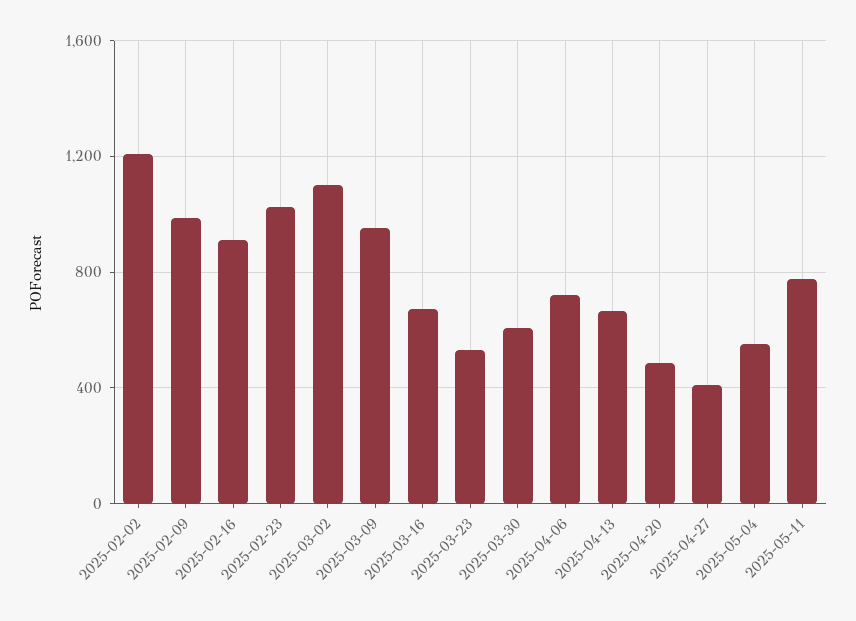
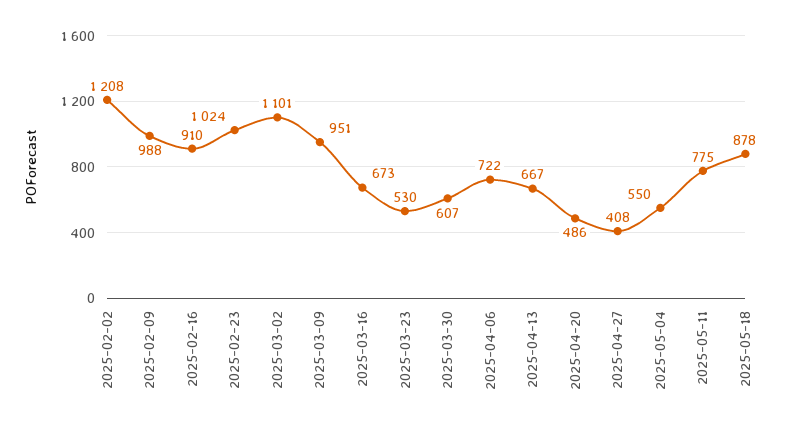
2025-05-18: none -> 878

